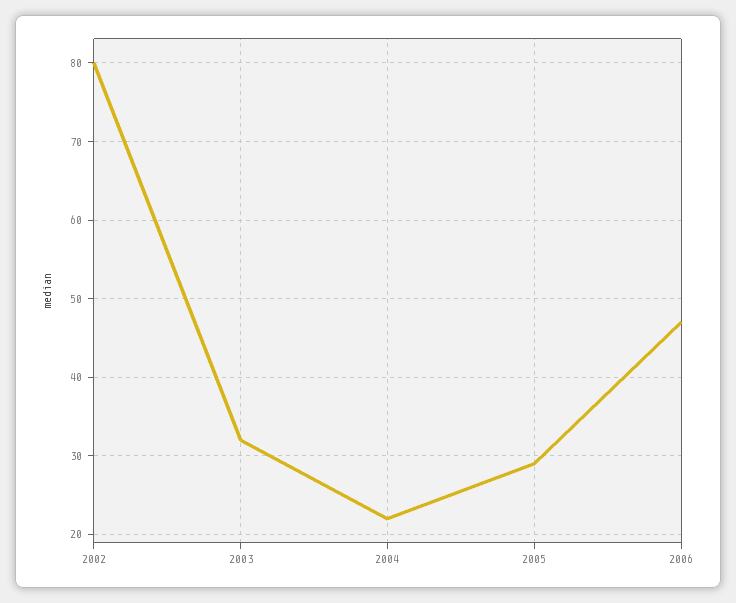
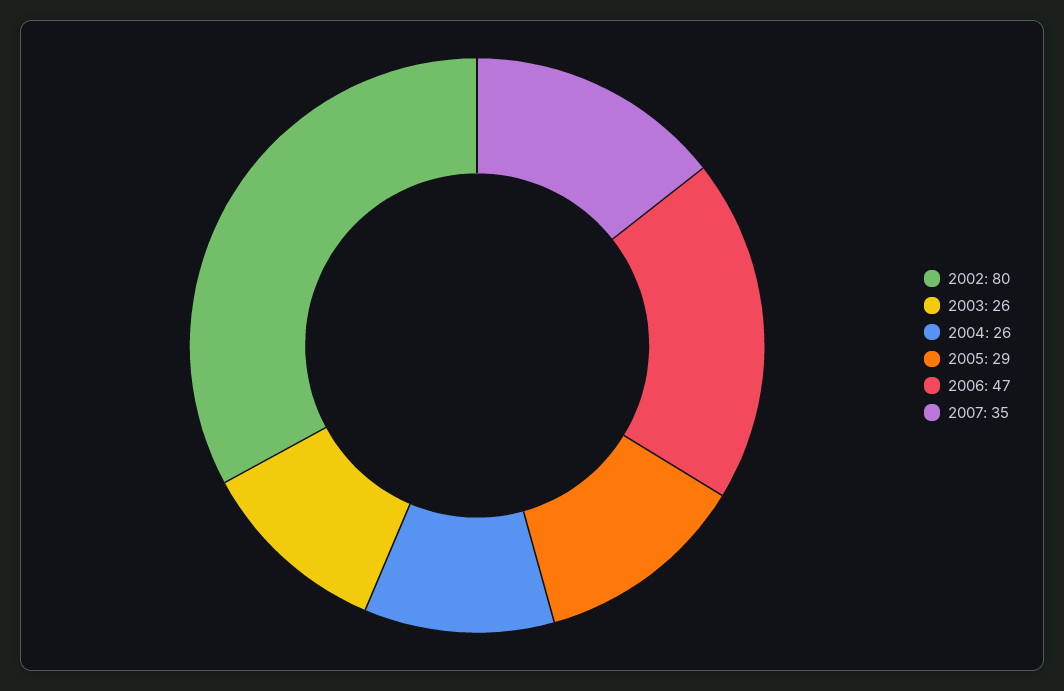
2003: 32 -> 26
2004: 22 -> 26
2007: none -> 35

